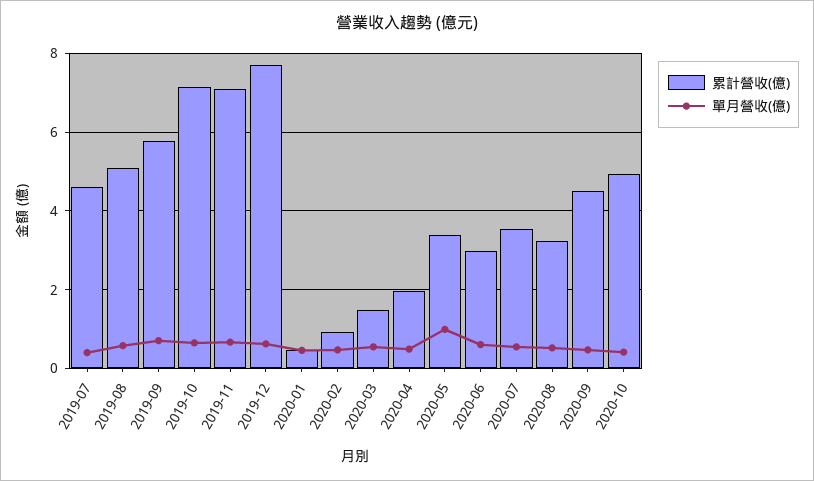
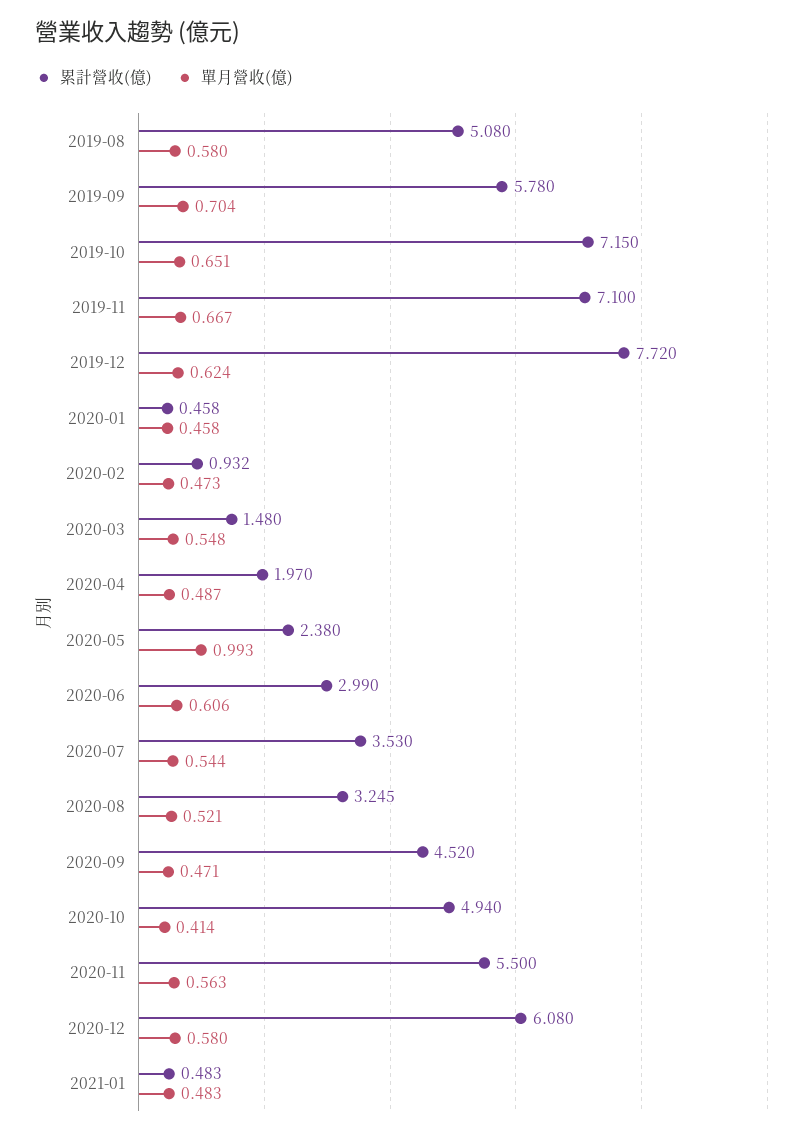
累計營收(億), 2019-07: 4.6 -> none
單月營收(億), 2019-07: 0.4 -> none
累計營收(億), 2020-05: 3.4 -> 2.38
累計營收(億), 2020-11: none -> 5.5
單月營收(億), 2020-11: none -> 0.563
累計營收(億), 2020-12: none -> 6.08
單月營收(億), 2020-12: none -> 0.58
累計營收(億), 2021-01: none -> 0.483
單月營收(億), 2021-01: none -> 0.483

